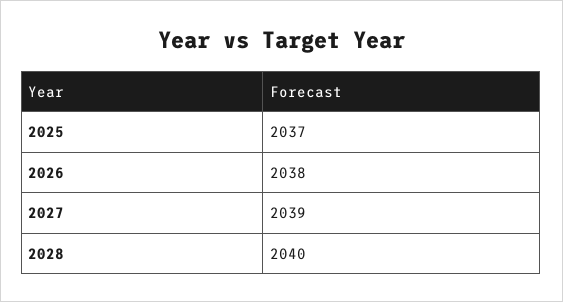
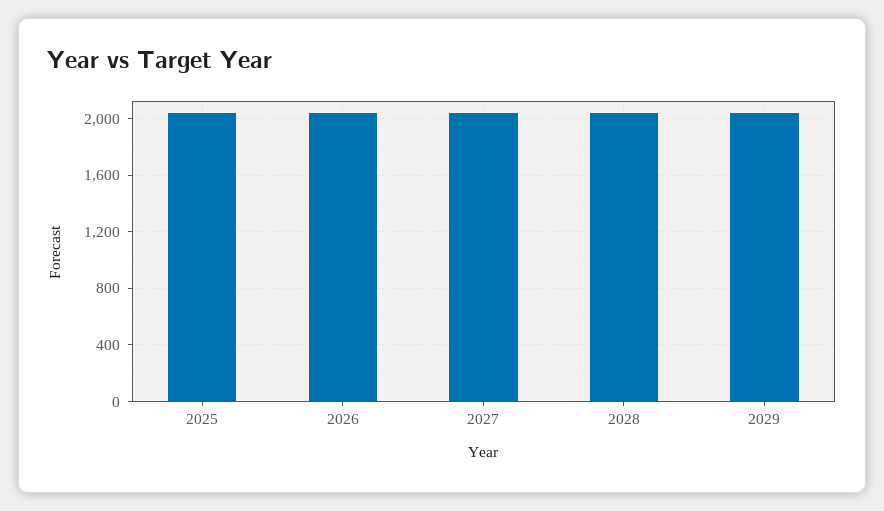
2029: none -> 2050

